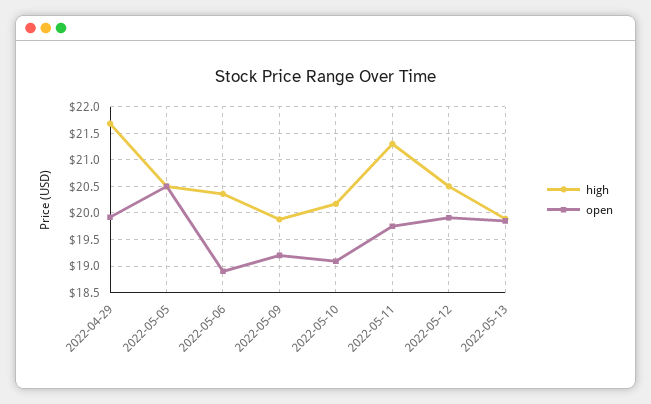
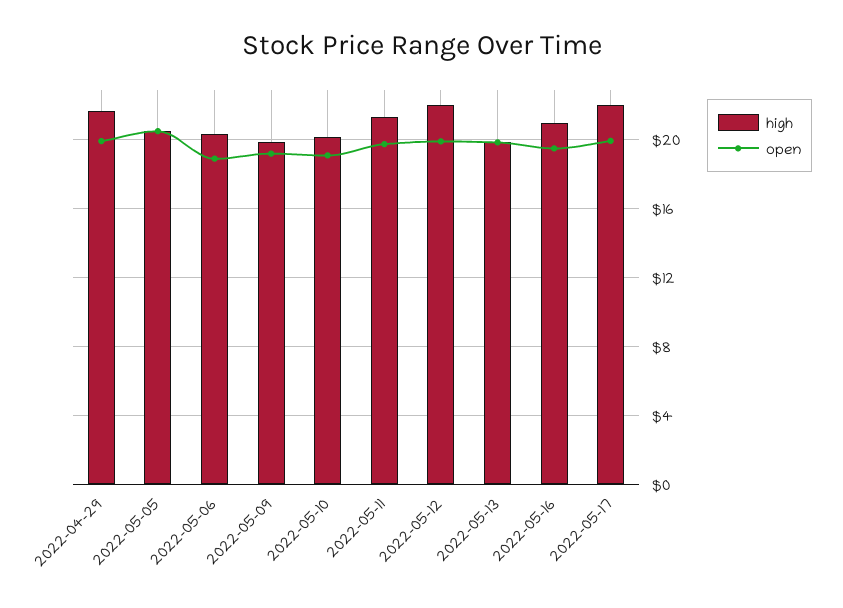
high, 2022-05-12: 20.5 -> 22
high, 2022-05-16: none -> 21
open, 2022-05-16: none -> 19.5
high, 2022-05-17: none -> 22
open, 2022-05-17: none -> 20

